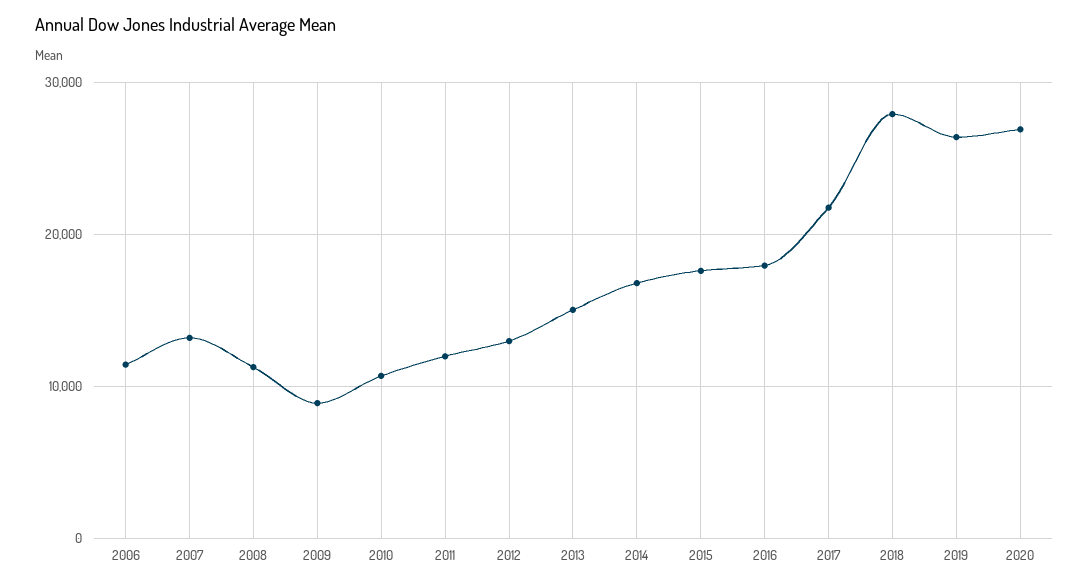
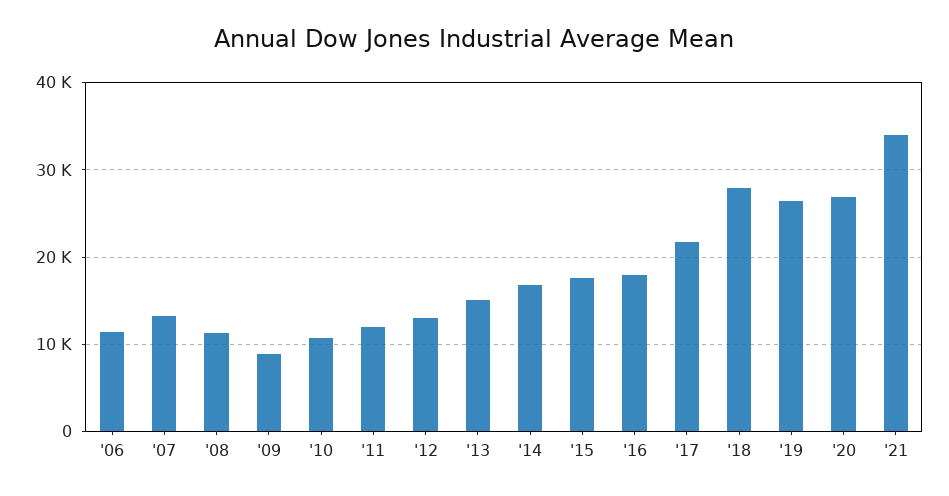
'21: none -> 34000

